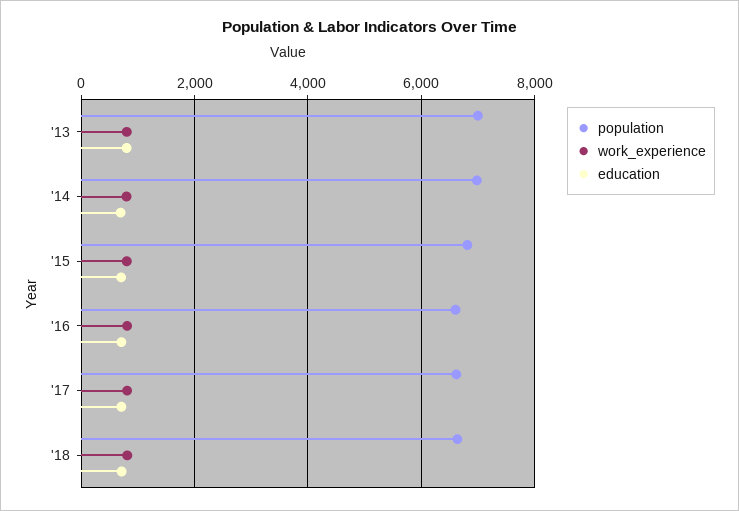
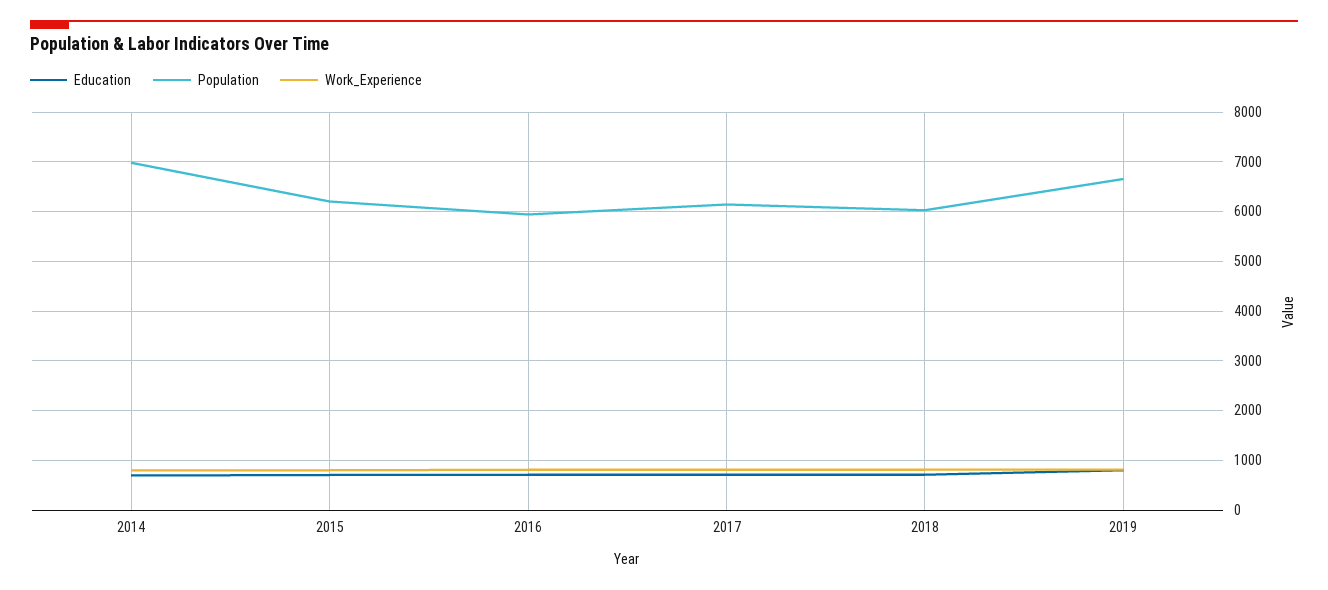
population, '13: 7000 -> none
work_experience, '13: 800 -> none
education, '13: 800 -> none
population, '15: 6800 -> 6200
population, '16: 6600 -> 6000
population, '17: 6600 -> 6200
population, '18: 6600 -> 6000
education, 2019: none -> 800
population, 2019: none -> 6600
work_experience, 2019: none -> 800

